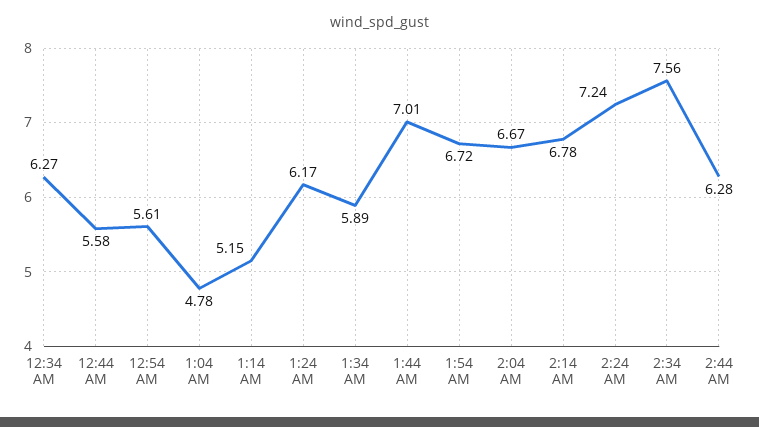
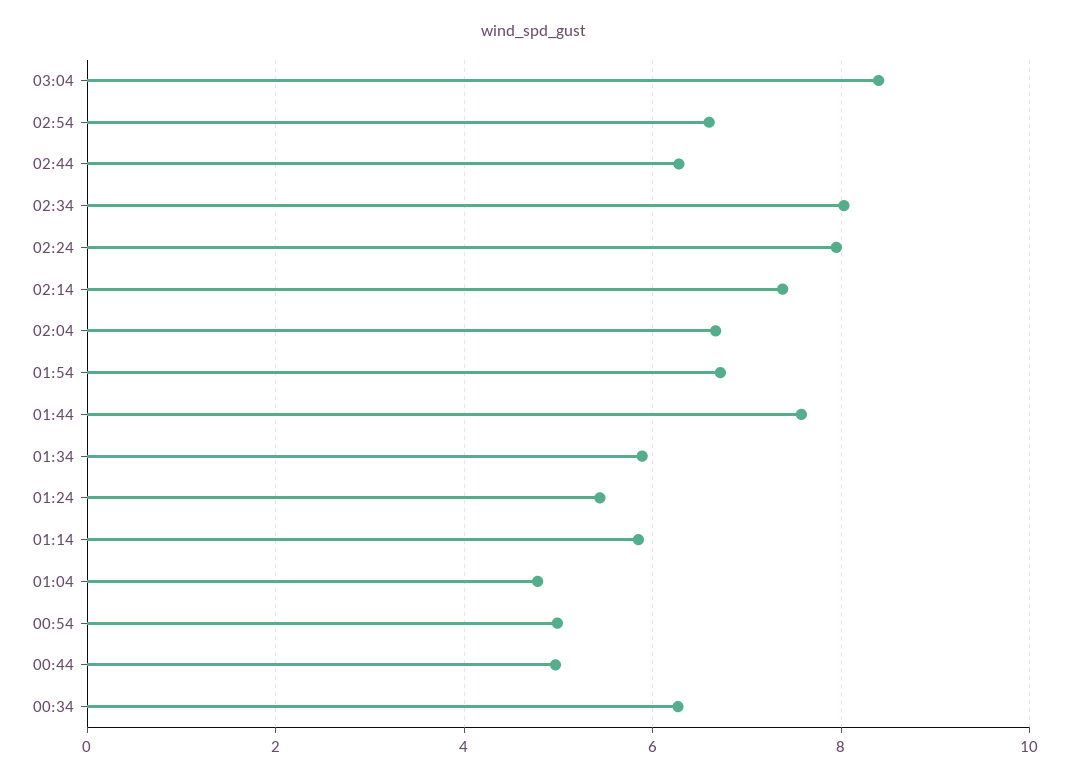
12:44 AM: 5.58 -> 5
12:54 AM: 5.61 -> 5
1:14 AM: 5.15 -> 5.8
1:24 AM: 6.17 -> 5.4
1:44 AM: 7.01 -> 7.6
2:14 AM: 6.78 -> 7.4
2:24 AM: 7.24 -> 8
2:34 AM: 7.56 -> 8
03:04: none -> 8.4
02:54: none -> 6.6

